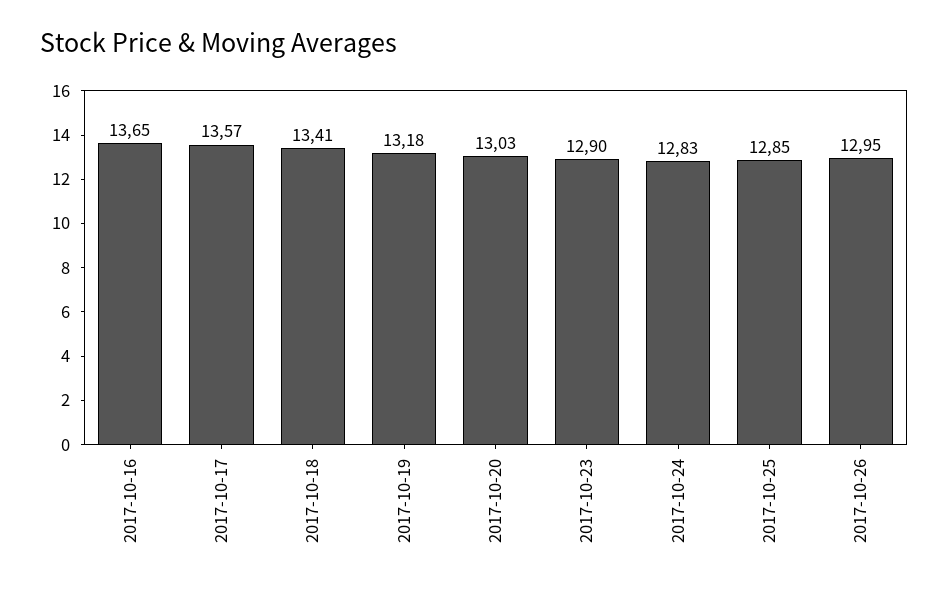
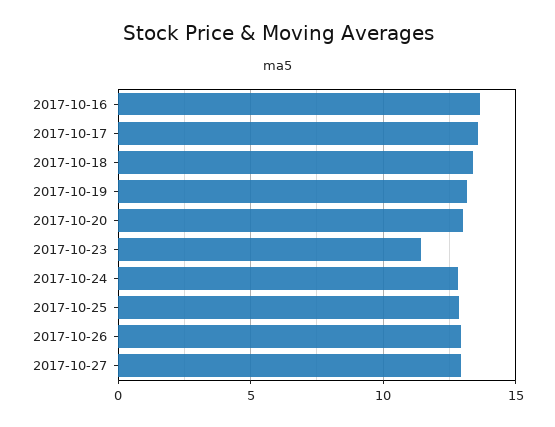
2017-10-23: 12.9 -> 11.5
2017-10-27: none -> 13

